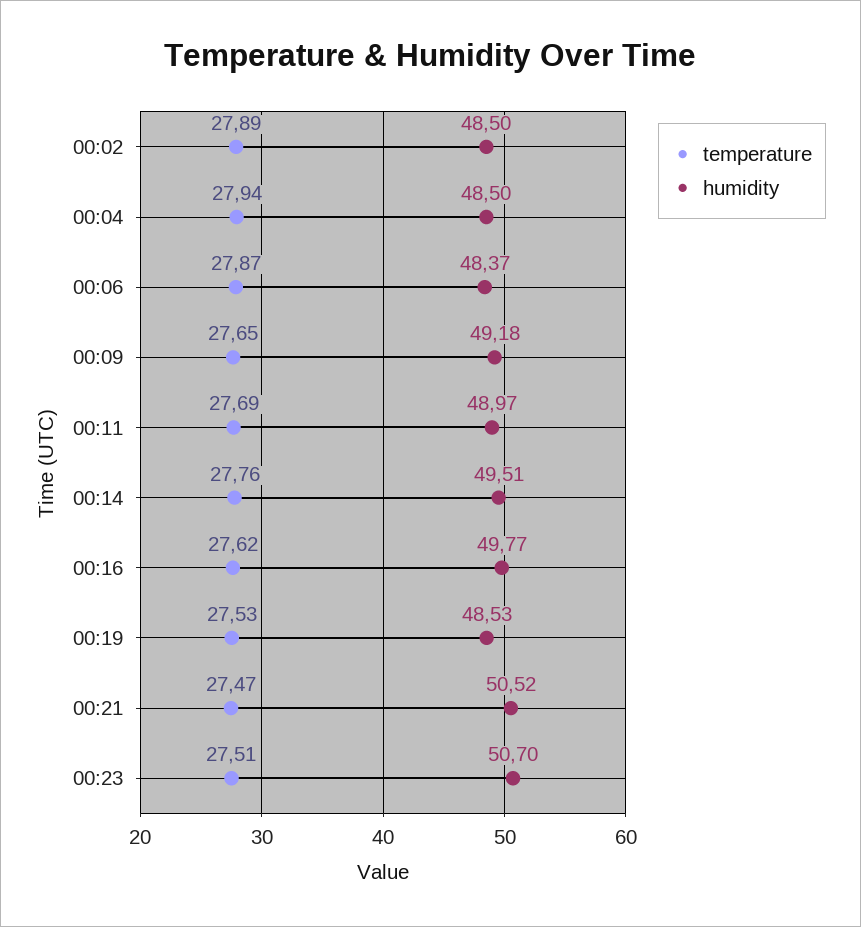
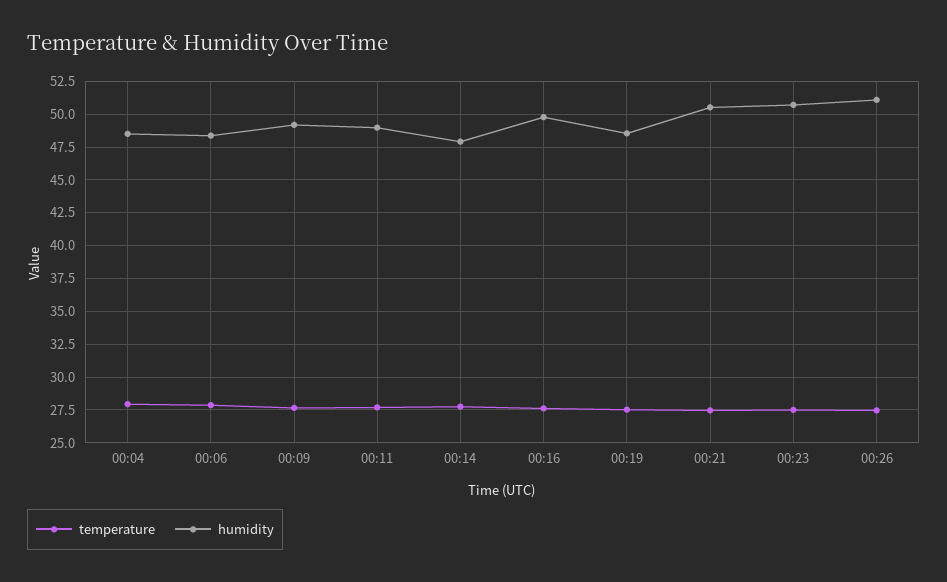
temperature, 00:02: 27.89 -> none
humidity, 00:02: 48.5 -> none
humidity, 00:14: 49.51 -> 48
temperature, 00:26: none -> 27.5
humidity, 00:26: none -> 51

